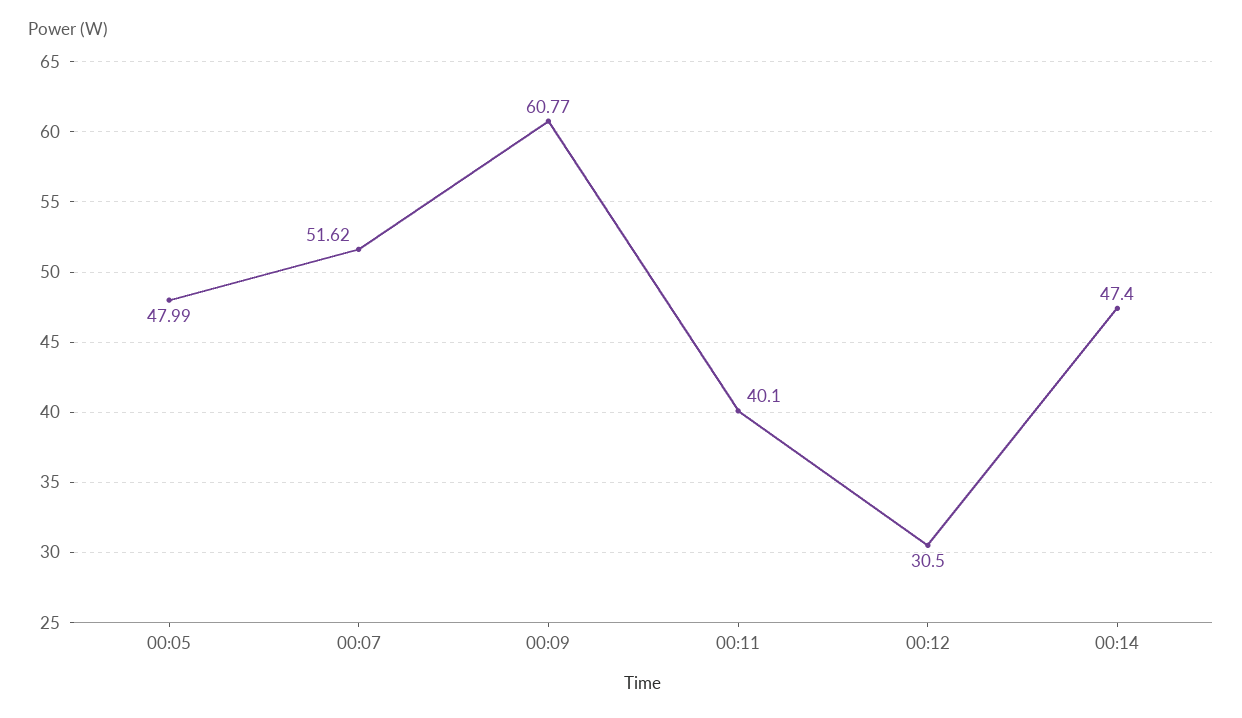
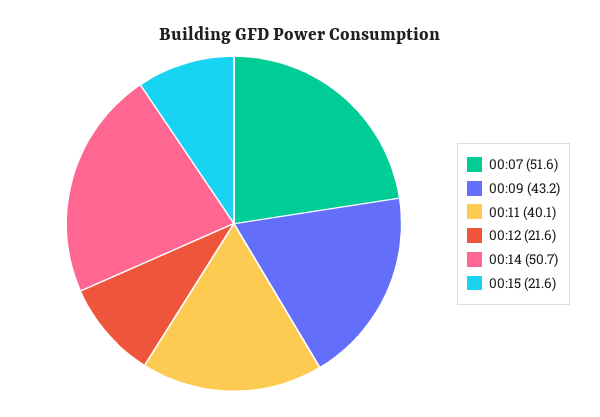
00:05: 47.99 -> none
00:09: 60.77 -> 43.2
00:12: 30.5 -> 21.6
00:14: 47.4 -> 50.7
00:15: none -> 21.6

